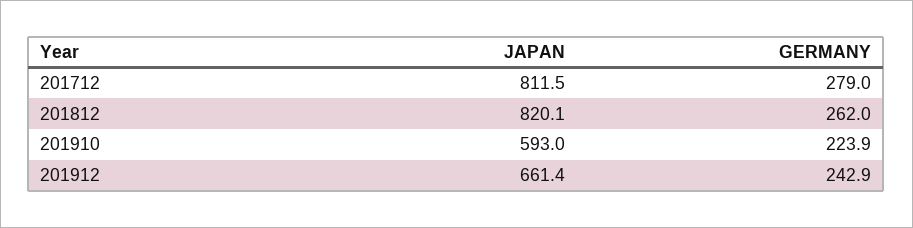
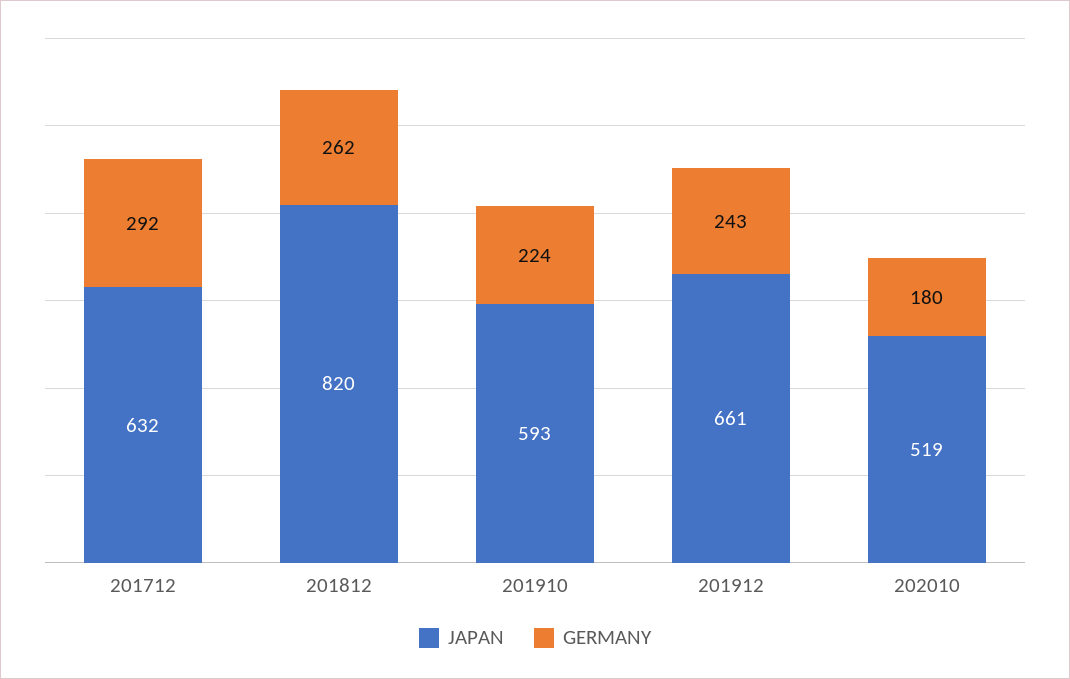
JAPAN, 201712: 811.5 -> 632
GERMANY, 201712: 279 -> 292
JAPAN, 202010: none -> 519
GERMANY, 202010: none -> 180

